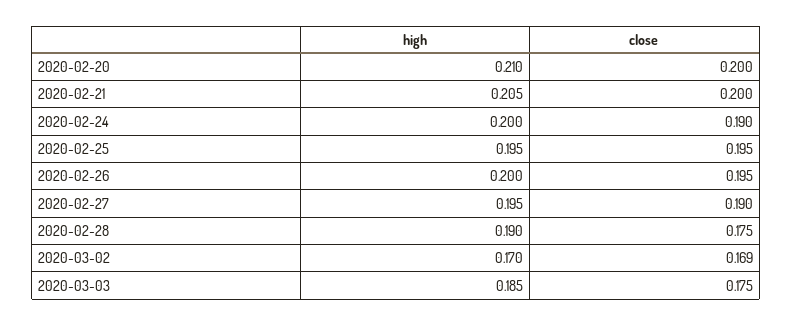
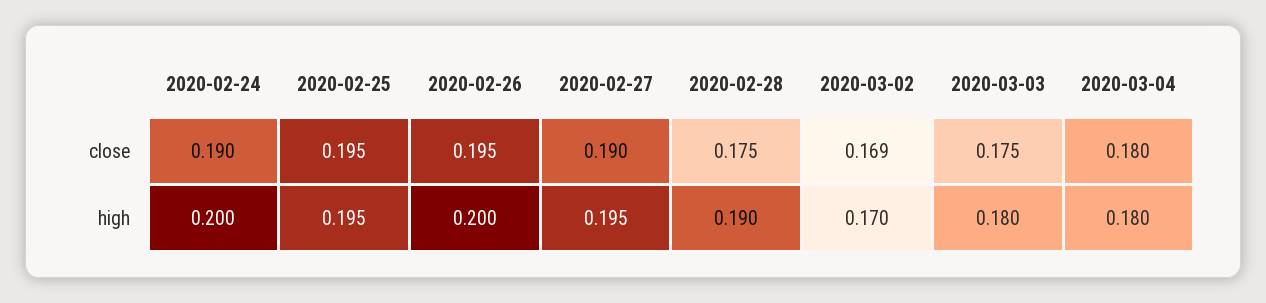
high, 2020-02-20: 0.21 -> none
close, 2020-02-20: 0.2 -> none
high, 2020-02-21: 0.205 -> none
close, 2020-02-21: 0.2 -> none
high, 2020-03-03: 0.185 -> 0.18
close, 2020-03-04: none -> 0.18
high, 2020-03-04: none -> 0.18

